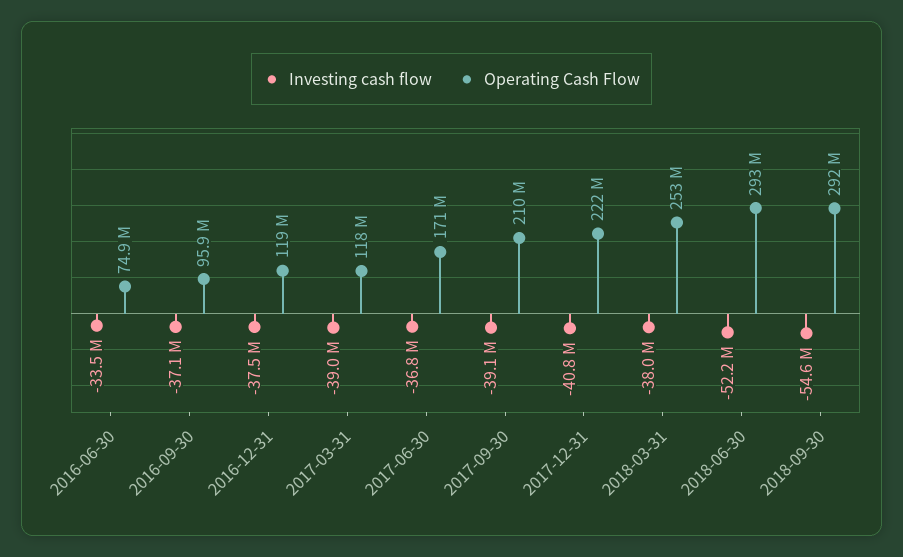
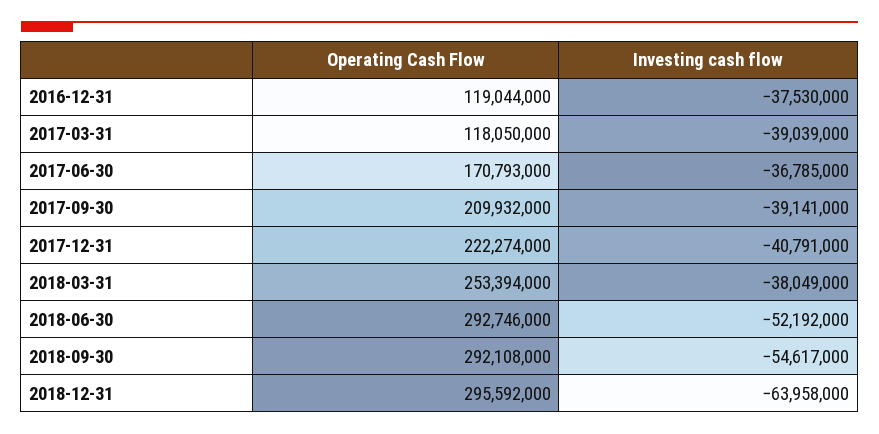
Investing cash flow, 2016-06-30: -33500000 -> none
Operating Cash Flow, 2016-06-30: 74900000 -> none
Investing cash flow, 2016-09-30: -37100000 -> none
Operating Cash Flow, 2016-09-30: 95900000 -> none
Operating Cash Flow, 2018-12-31: none -> 295592000
Investing cash flow, 2018-12-31: none -> -63958000

